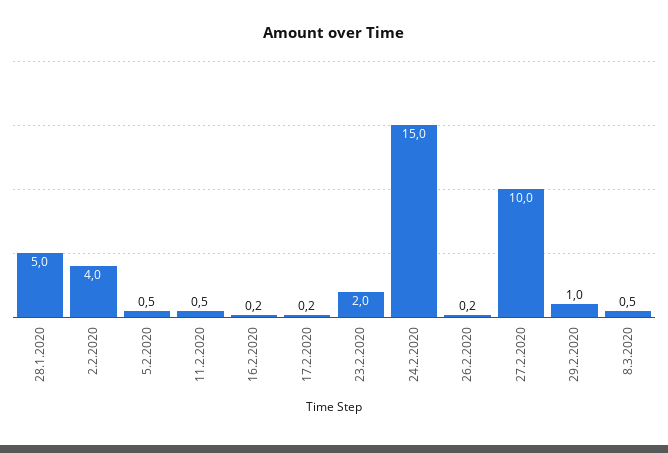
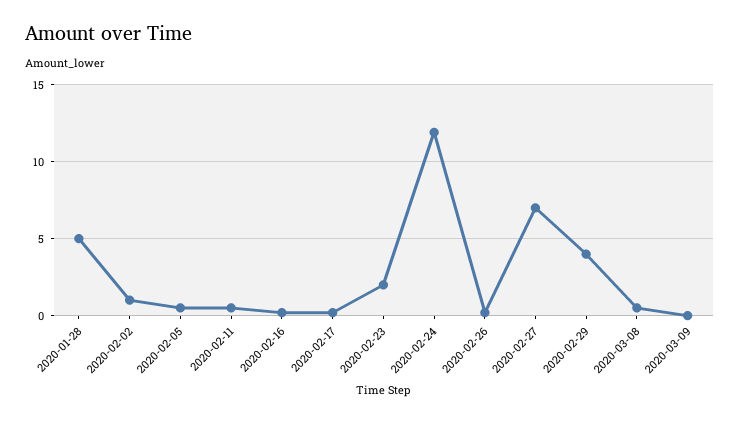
2.2.2020: 4 -> 1
24.2.2020: 15 -> 12
27.2.2020: 10 -> 7
29.2.2020: 1 -> 4
2020-03-09: none -> 0

